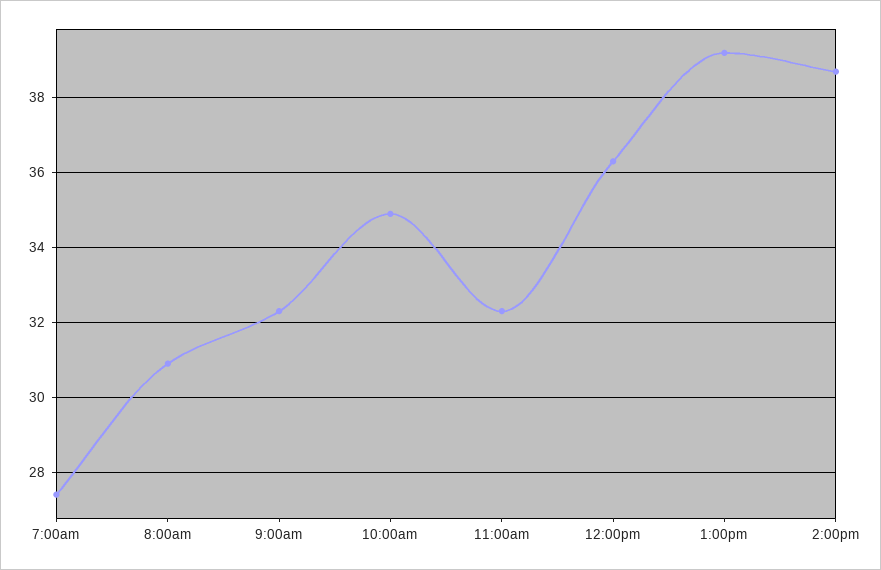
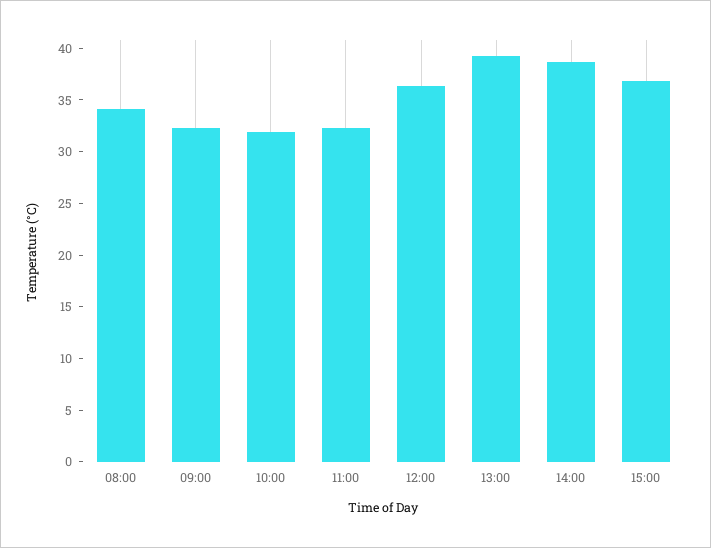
7:00am: 27.5 -> none
8:00am: 31 -> 34
10:00am: 35 -> 32
15:00: none -> 37

